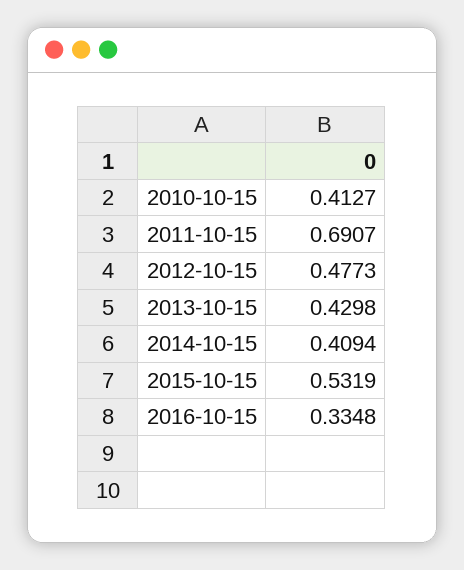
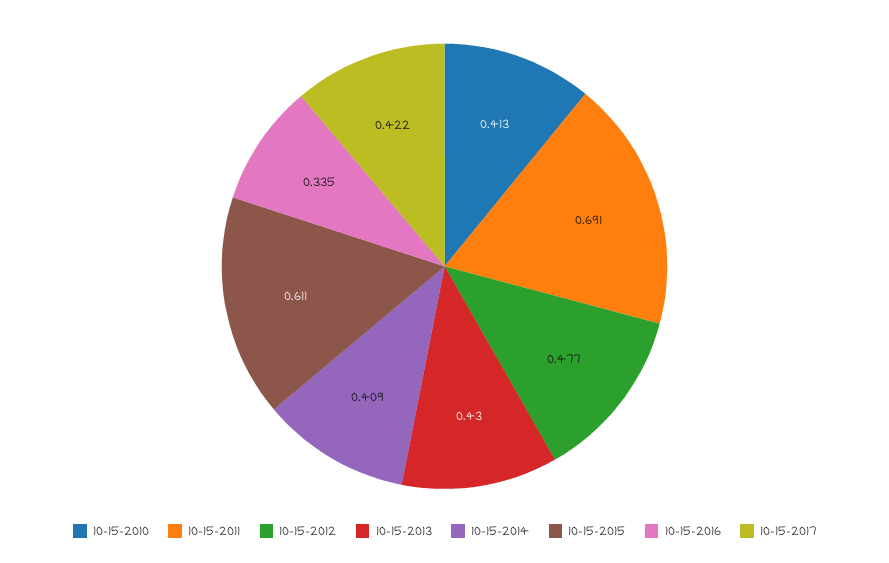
2015-10-15: 0.5319 -> 0.611
10-15-2017: none -> 0.422

